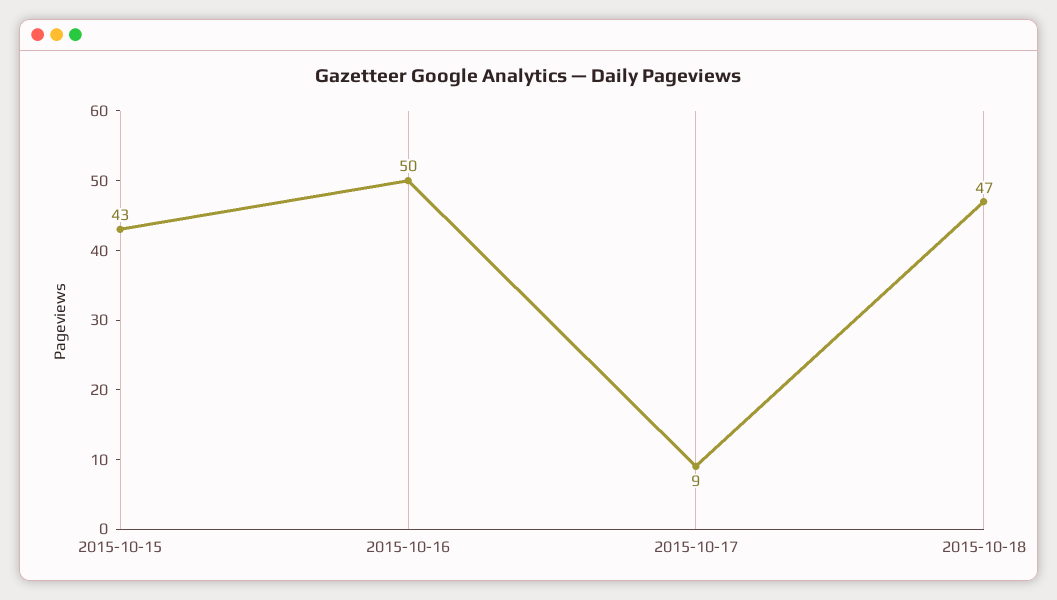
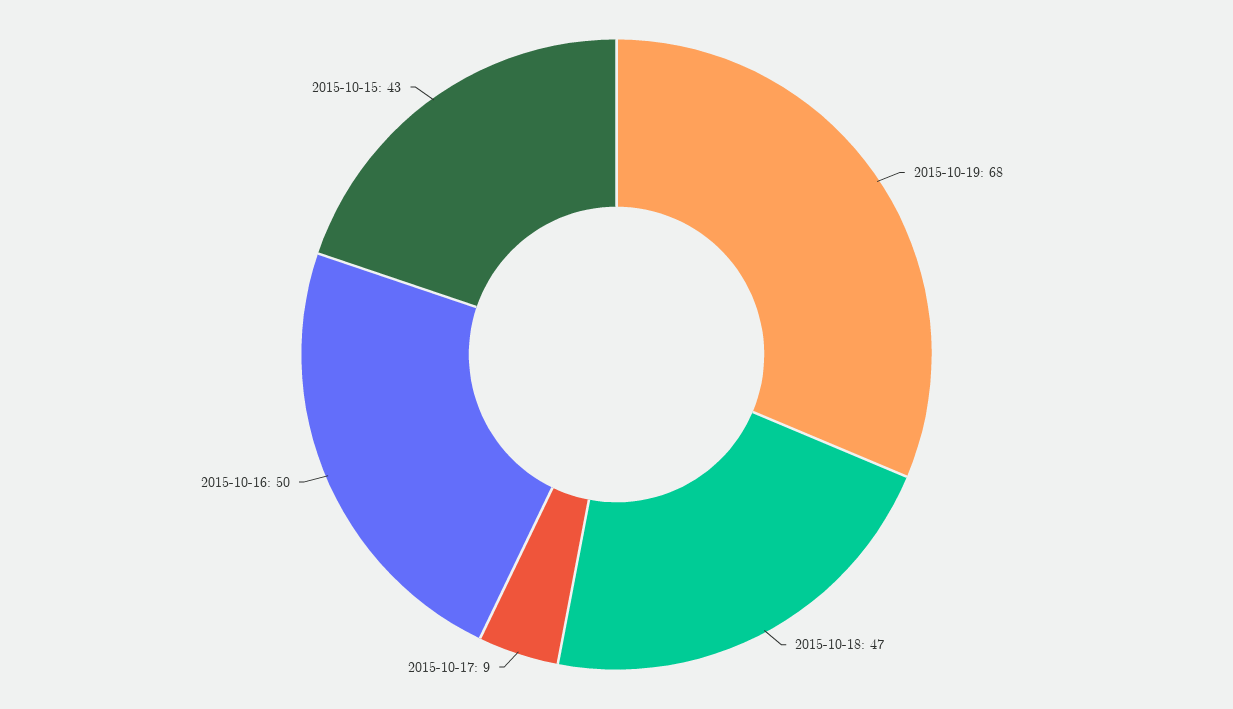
2015-10-19: none -> 68

